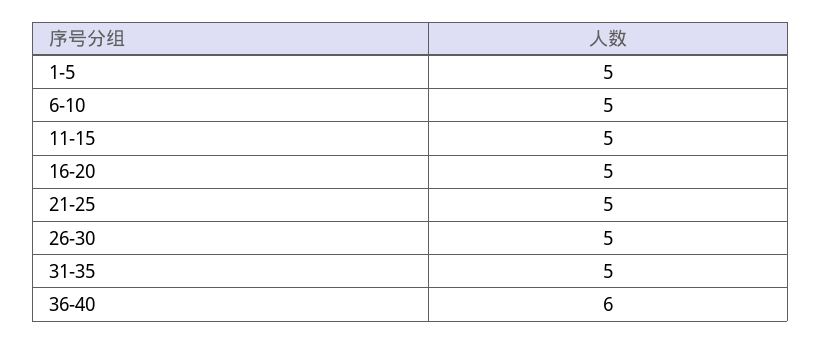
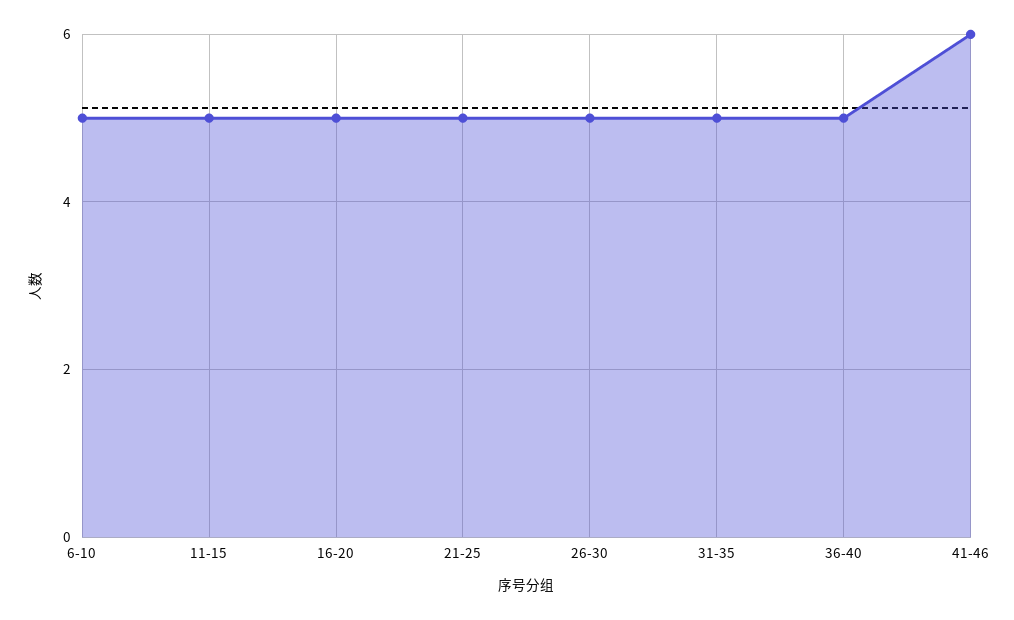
1-5: 5 -> none
36-40: 6 -> 5
41-46: none -> 6

